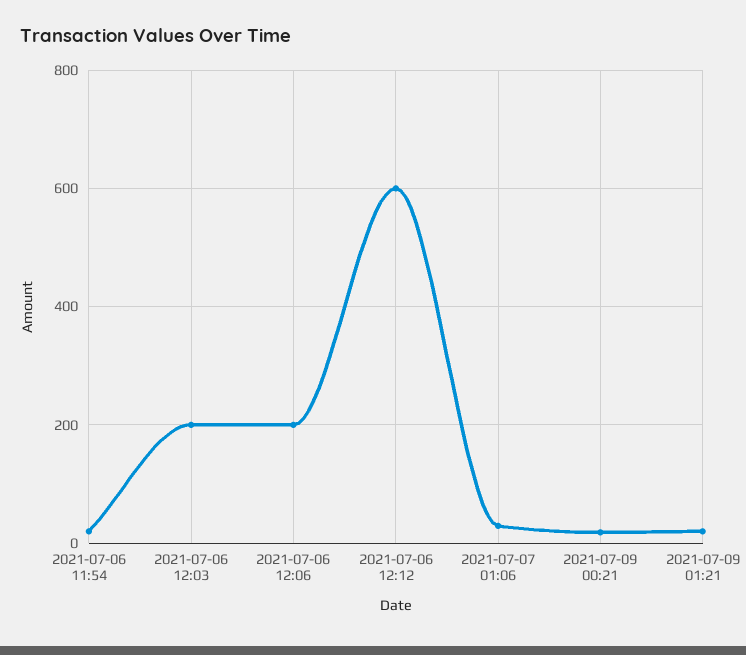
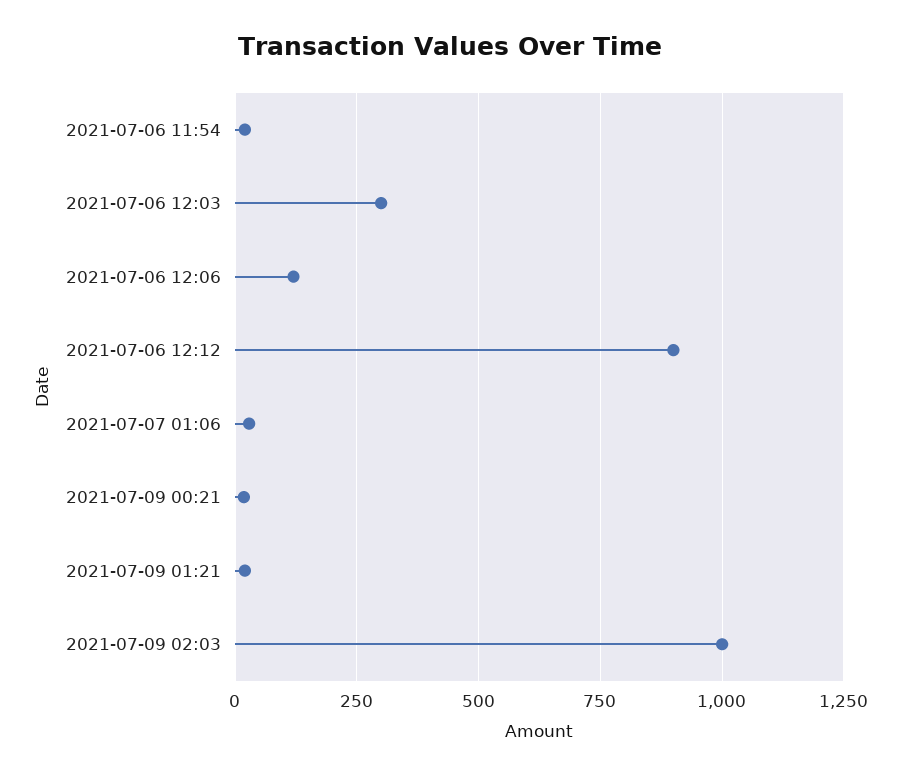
2021-07-06 12:03: 200 -> 300
2021-07-06 12:06: 200 -> 125
2021-07-06 12:12: 600 -> 900
2021-07-09 02:03: none -> 1000

